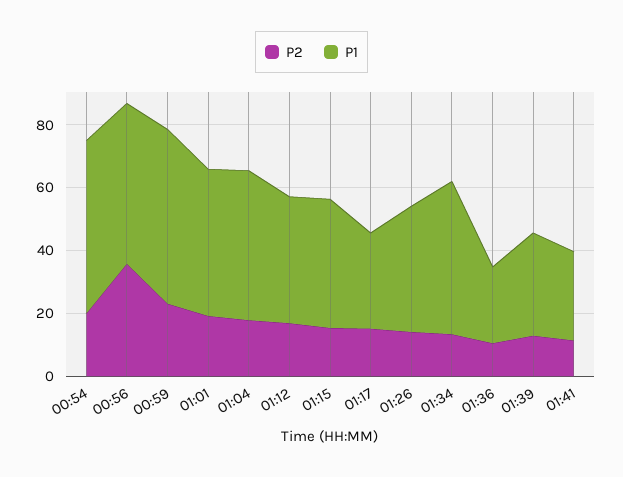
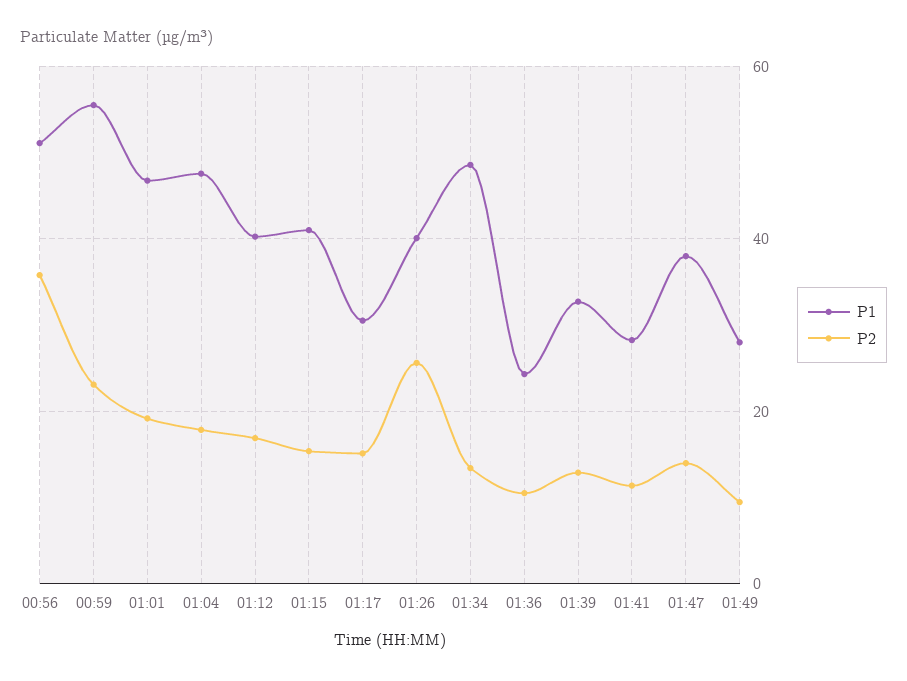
P2, 00:54: 20 -> none
P1, 00:54: 55 -> none
P2, 01:26: 15 -> 26
P1, 01:47: none -> 38
P2, 01:47: none -> 14
P1, 01:49: none -> 28
P2, 01:49: none -> 10

